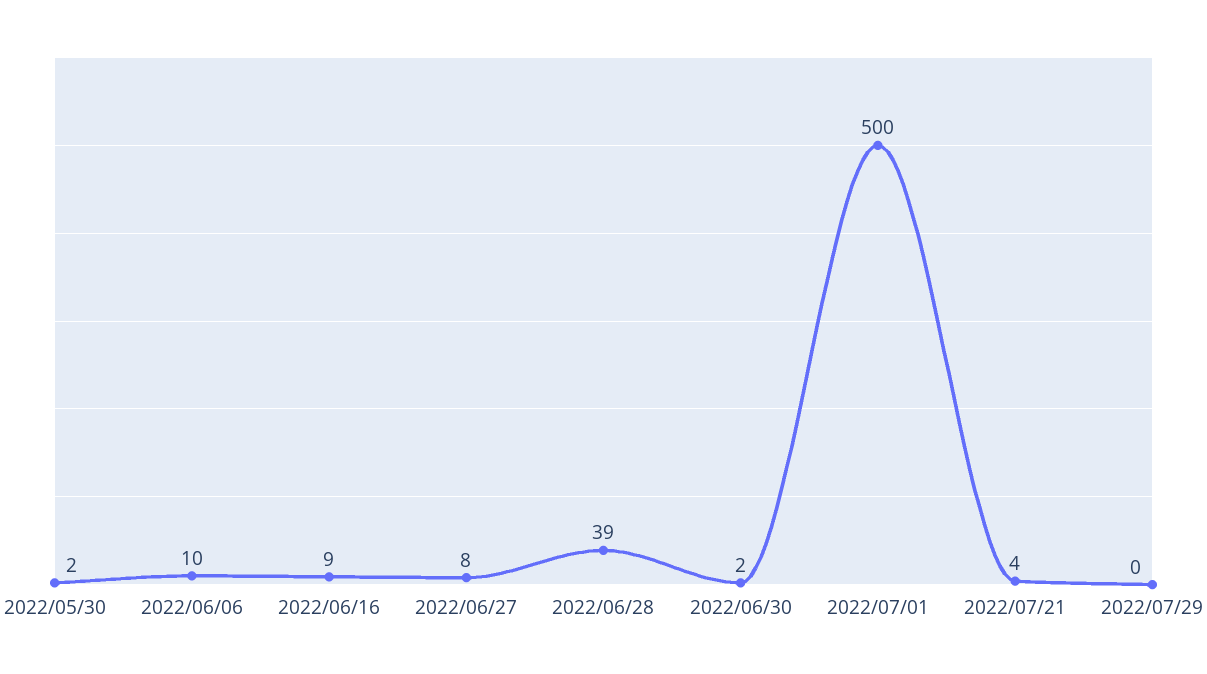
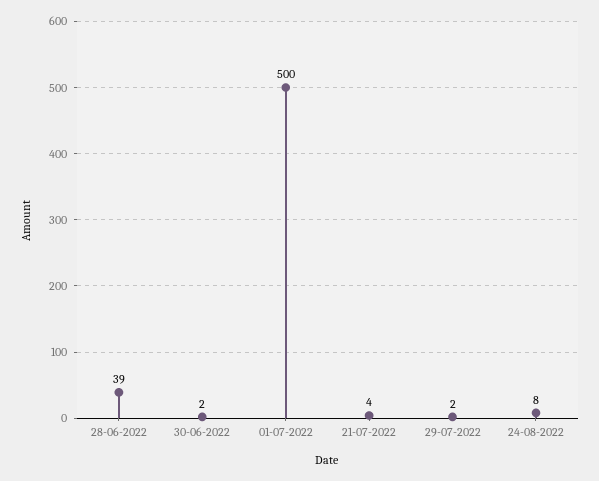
2022/05/30: 2 -> none
2022/06/06: 10 -> none
2022/06/16: 9 -> none
2022/06/27: 8 -> none
2022/07/29: 0 -> 2
24-08-2022: none -> 8

